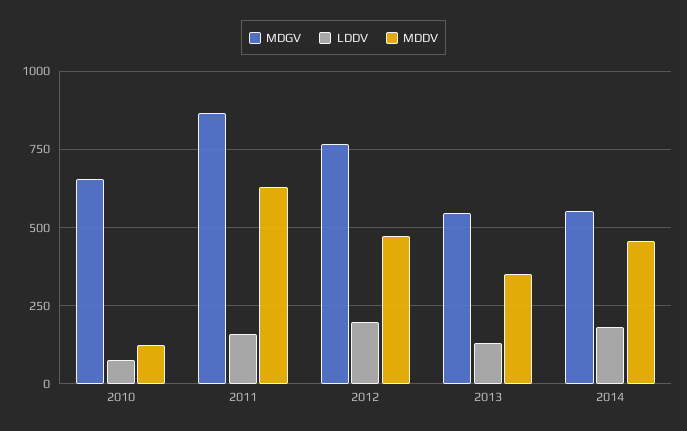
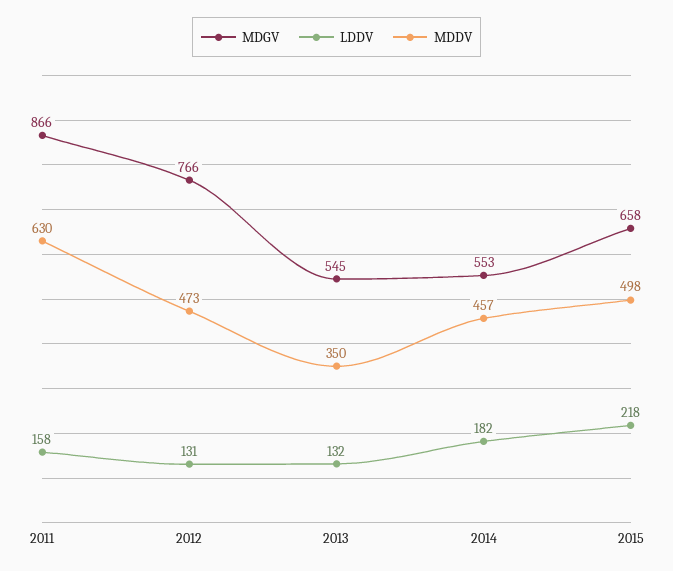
MDGV, 2010: 650 -> none
LDDV, 2010: 75 -> none
MDDV, 2010: 125 -> none
LDDV, 2012: 200 -> 131
MDGV, 2015: none -> 658
LDDV, 2015: none -> 218
MDDV, 2015: none -> 498

